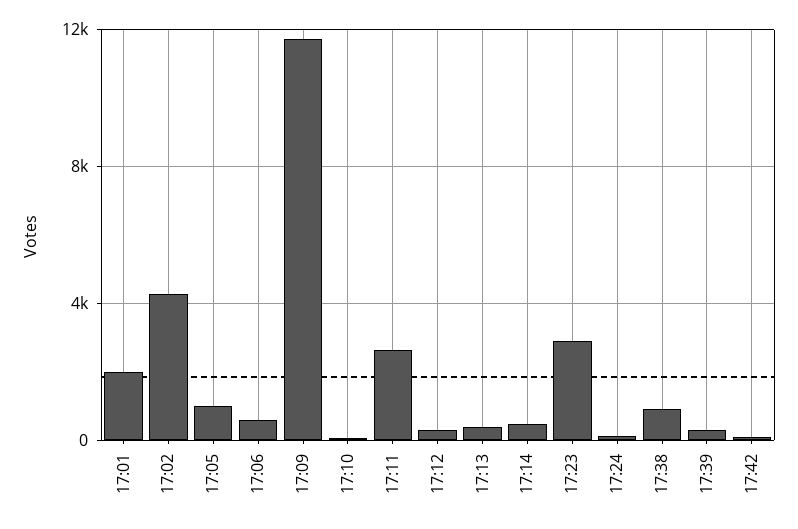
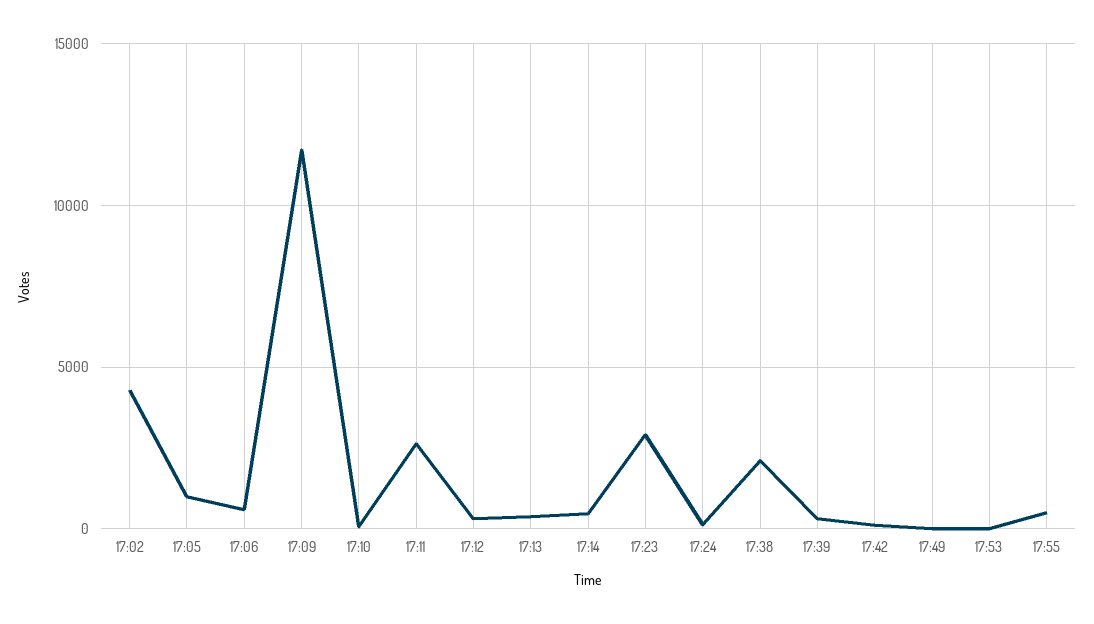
17:01: 2000 -> none
17:38: 1000 -> 2000
17:49: none -> 0
17:53: none -> 0
17:55: none -> 500

